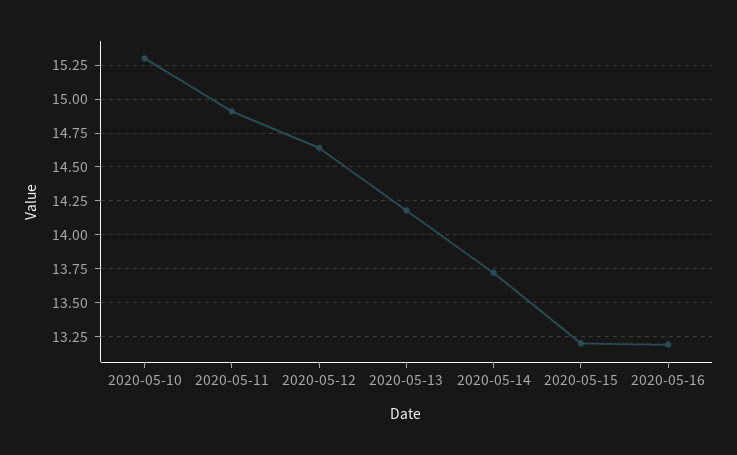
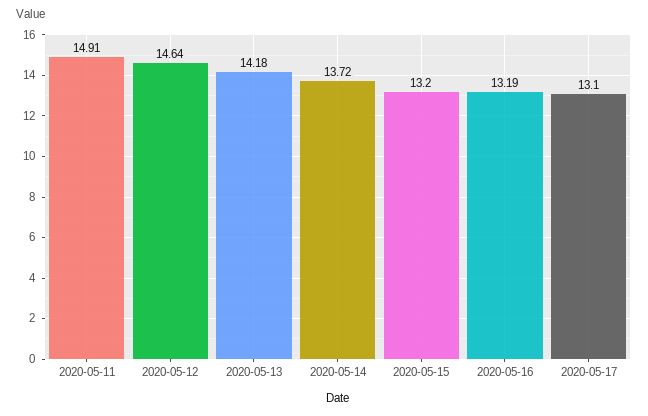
2020-05-10: 15.3 -> none
2020-05-17: none -> 13.1

